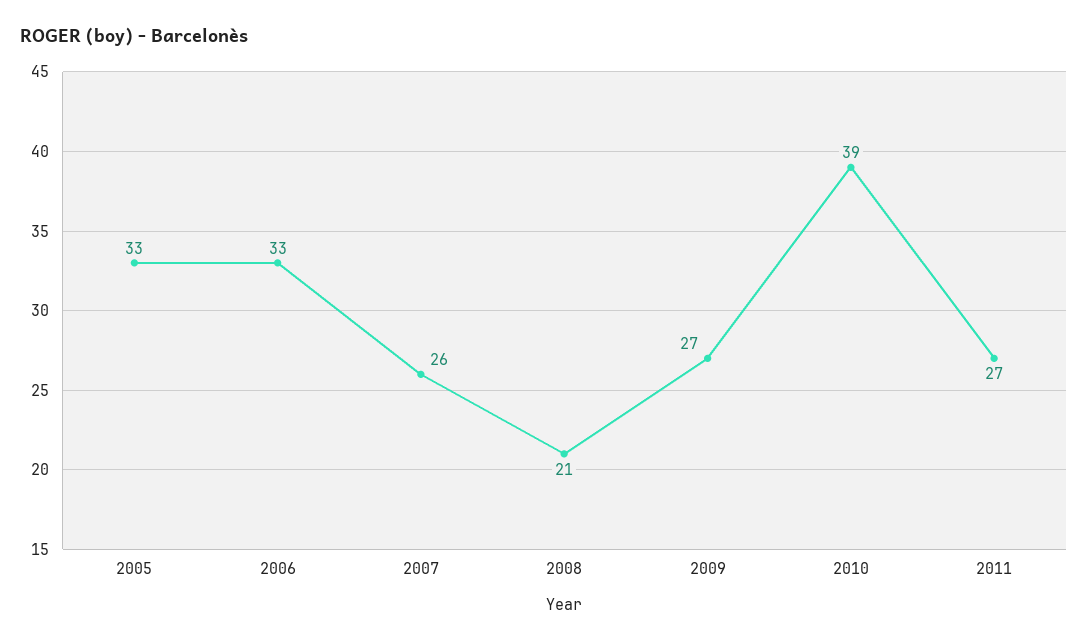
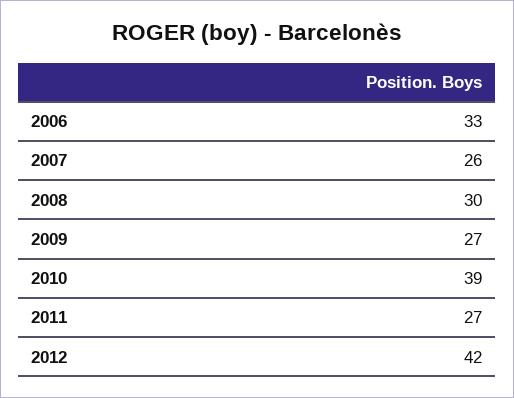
2005: 33 -> none
2008: 21 -> 30
2012: none -> 42

